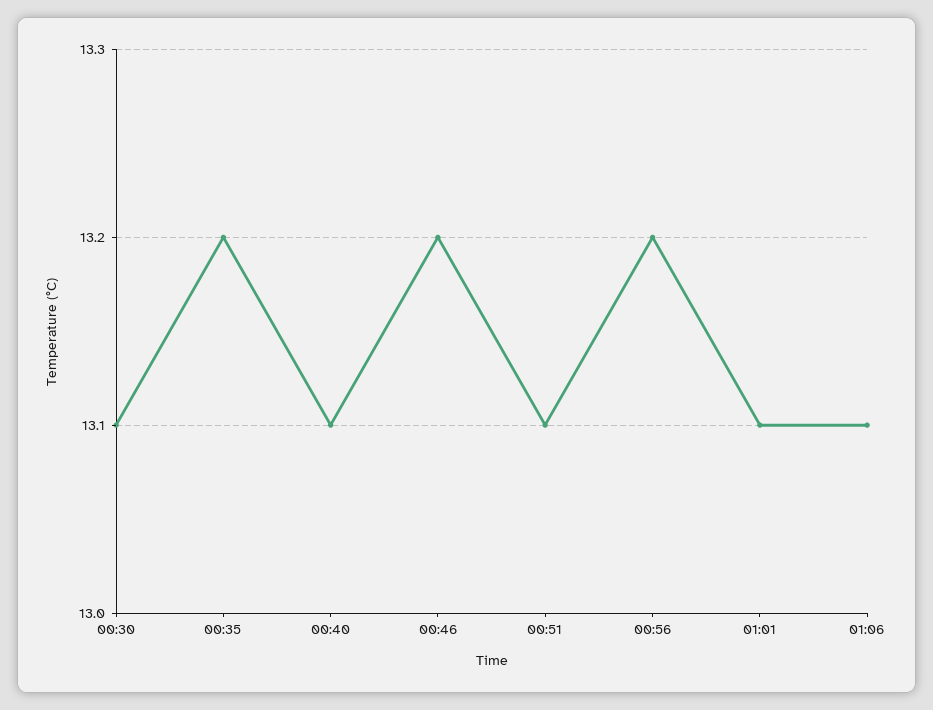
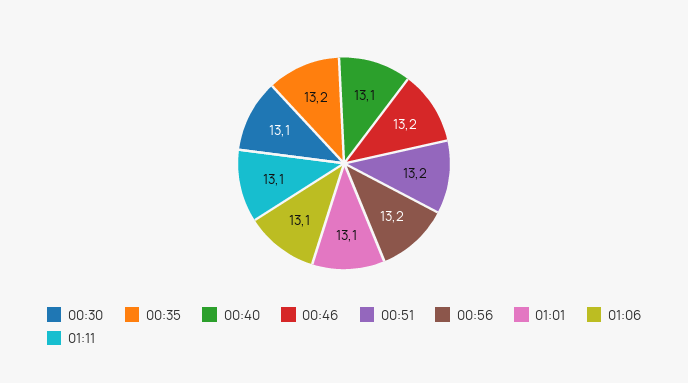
00:51: 13.1 -> 13.2
01:11: none -> 13.1

